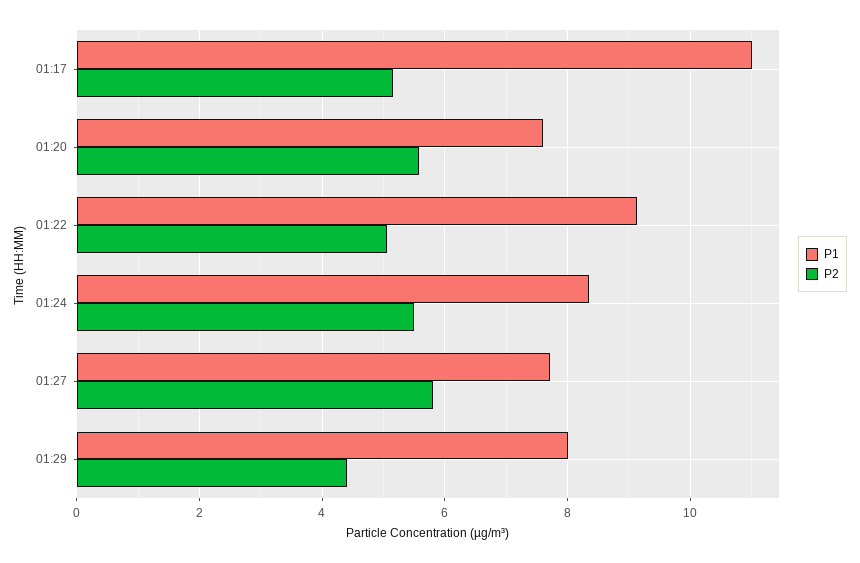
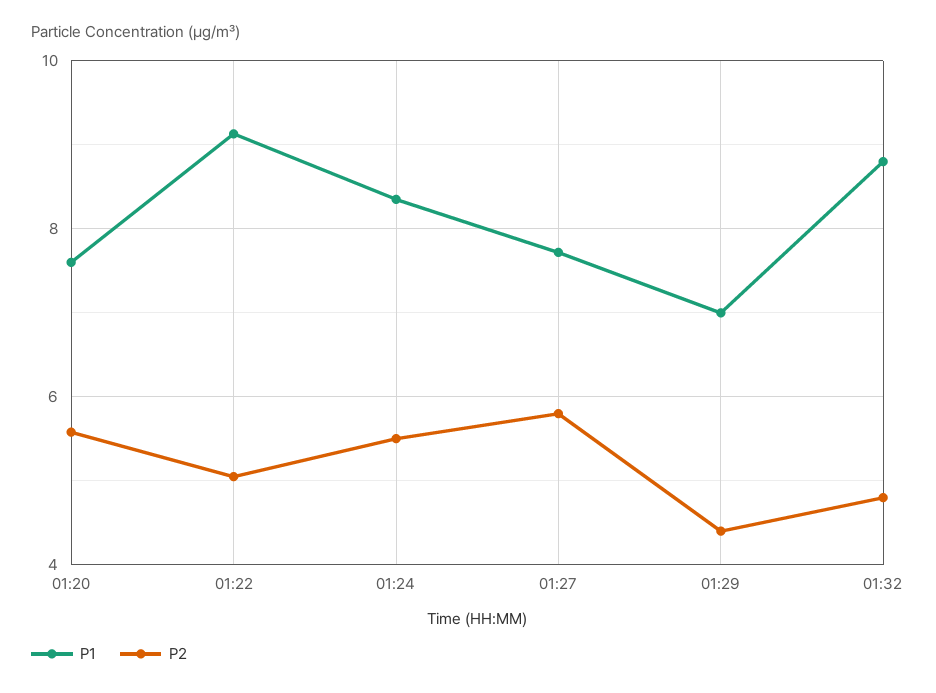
P1, 01:17: 11 -> none
P2, 01:17: 5.2 -> none
P1, 01:29: 8 -> 7
P1, 01:32: none -> 8.8
P2, 01:32: none -> 4.8

